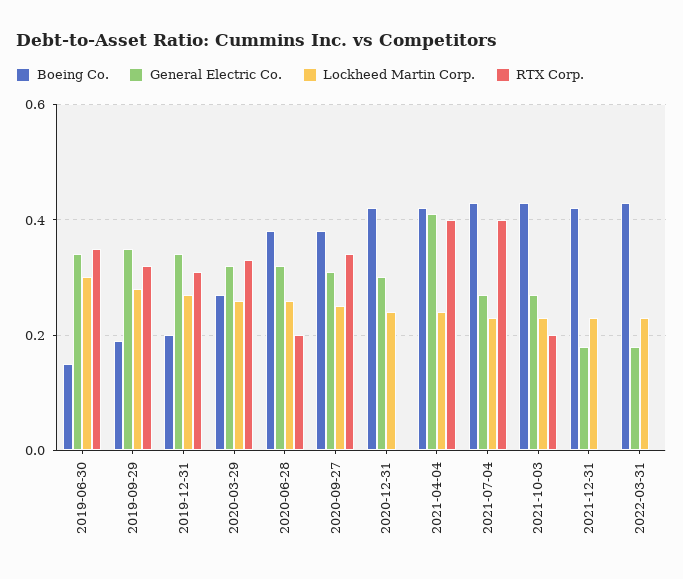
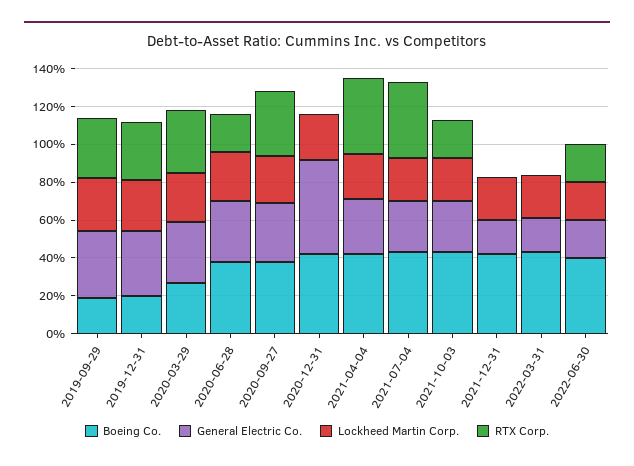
Boeing Co., 2019-06-30: 0.15 -> none
General Electric Co., 2019-06-30: 0.35 -> none
Lockheed Martin Corp., 2019-06-30: 0.3 -> none
RTX Corp., 2019-06-30: 0.35 -> none
General Electric Co., 2020-12-31: 0.3 -> 0.5
General Electric Co., 2021-04-04: 0.4 -> 0.3
Boeing Co., 2022-06-30: none -> 0.4
General Electric Co., 2022-06-30: none -> 0.2
Lockheed Martin Corp., 2022-06-30: none -> 0.2
RTX Corp., 2022-06-30: none -> 0.2

